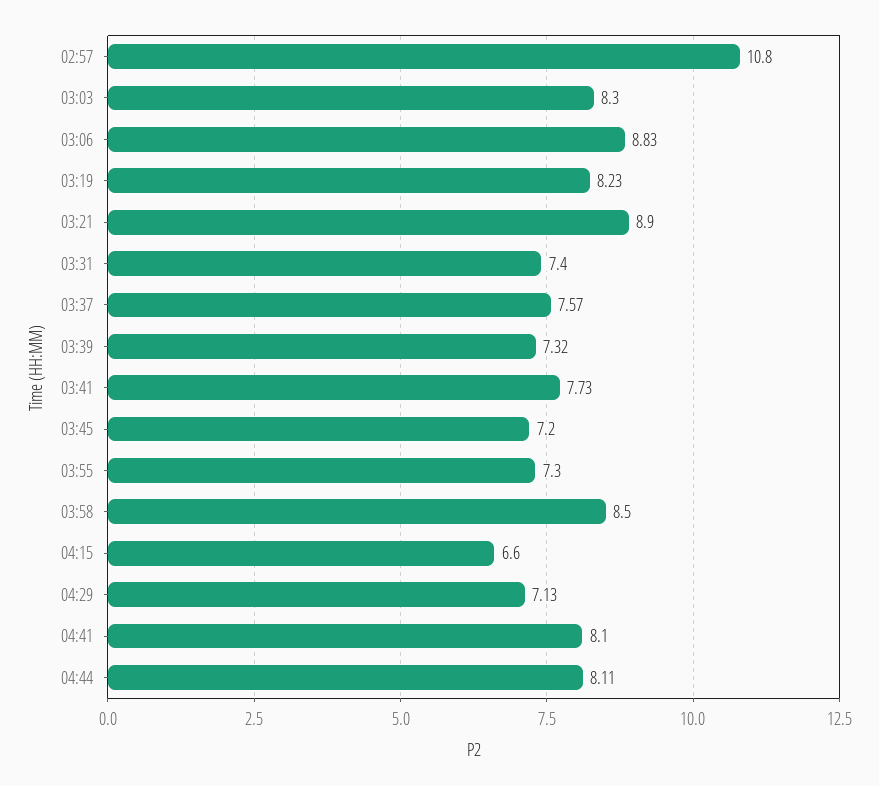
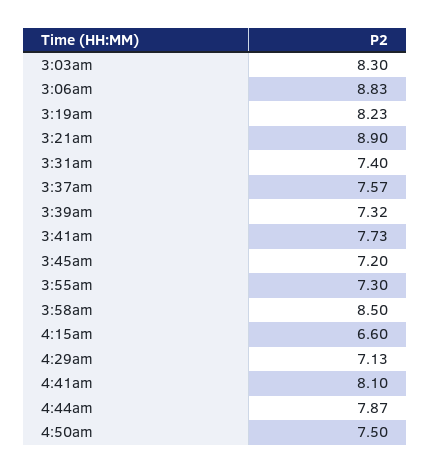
02:57: 10.8 -> none
04:44: 8.11 -> 7.87
4:50am: none -> 7.5

